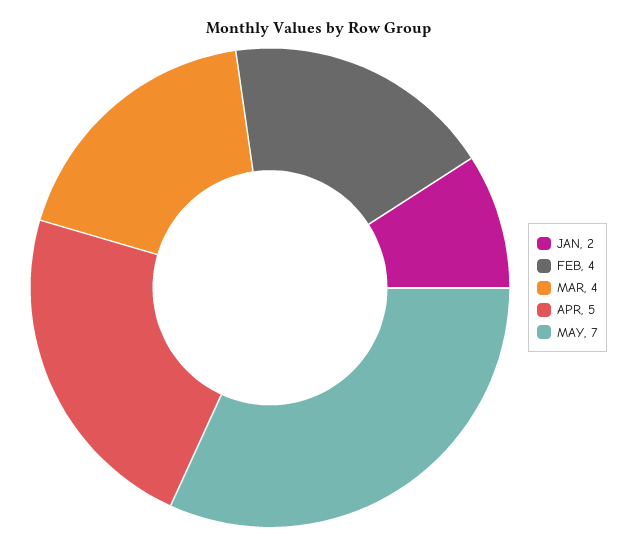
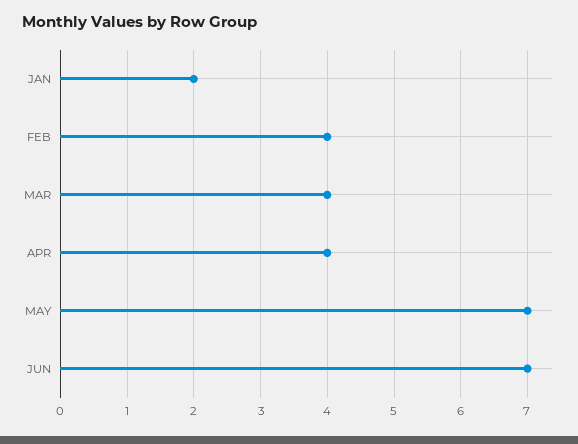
APR: 5 -> 4
JUN: none -> 7

